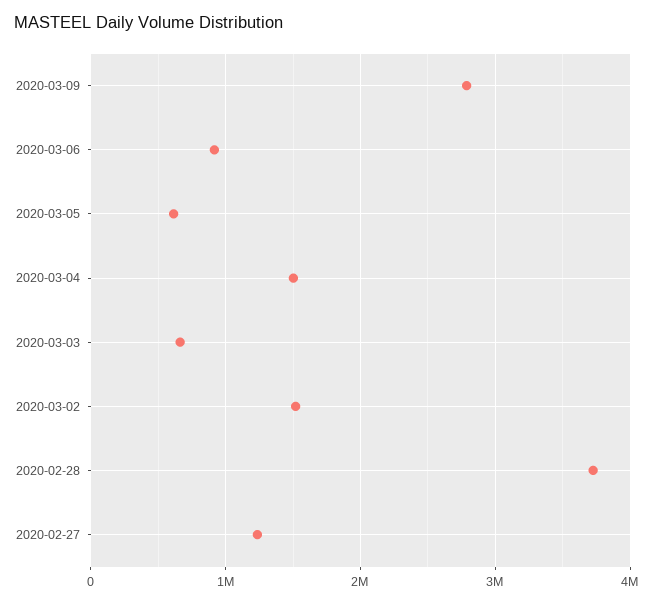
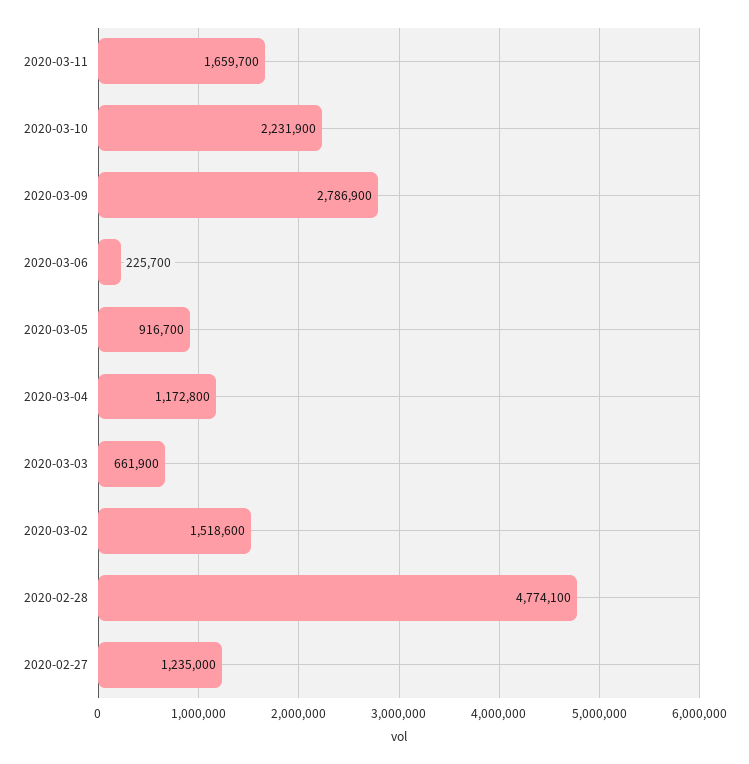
2020-03-06: 900000 -> 225700
2020-03-05: 600000 -> 916700
2020-03-04: 1500000 -> 1172800
2020-02-28: 3700000 -> 4774100
2020-03-11: none -> 1659700
2020-03-10: none -> 2231900

